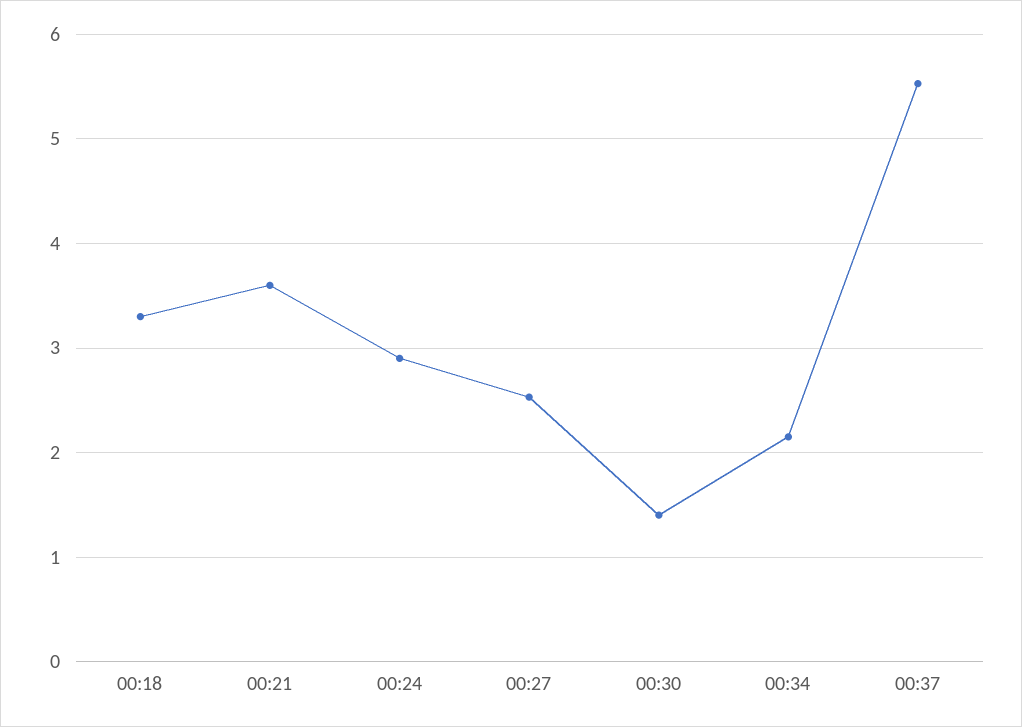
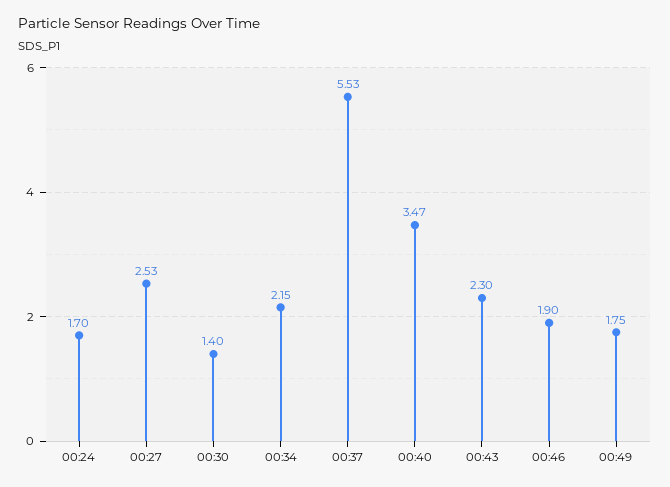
00:18: 3.3 -> none
00:21: 3.6 -> none
00:24: 2.9 -> 1.7
00:40: none -> 3.47
00:43: none -> 2.3
00:46: none -> 1.9
00:49: none -> 1.75

